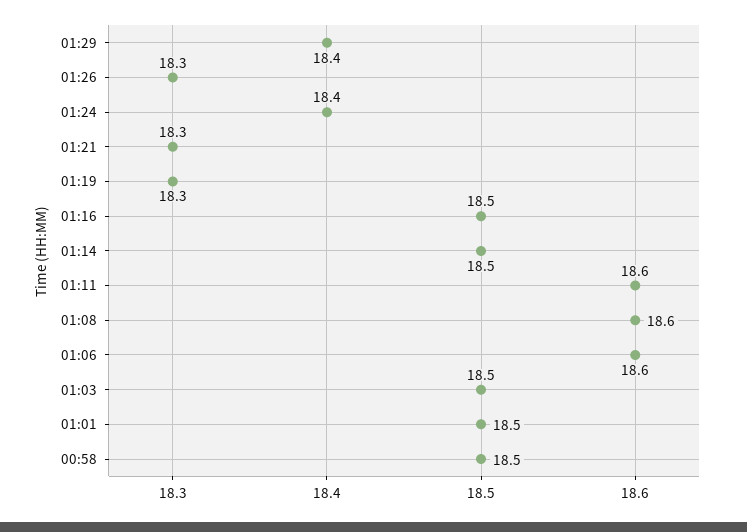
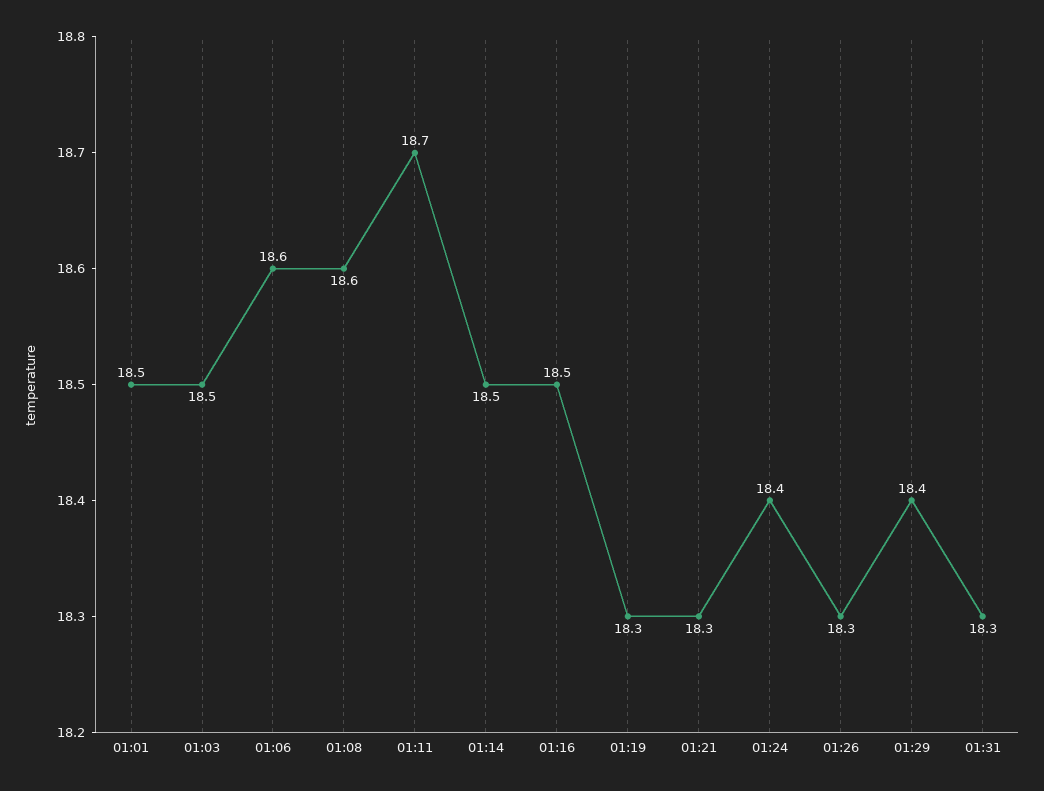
01:11: 18.6 -> 18.7
00:58: 18.5 -> none
01:31: none -> 18.3

